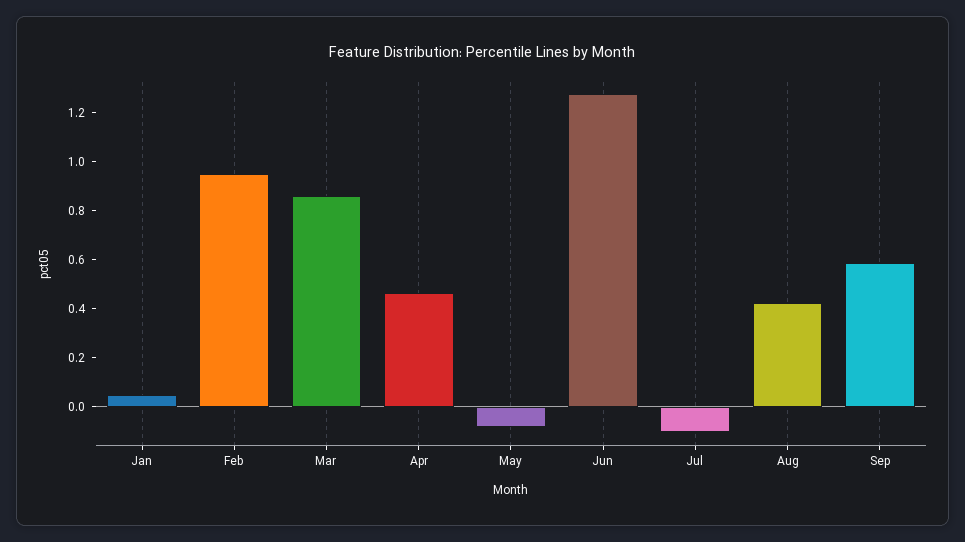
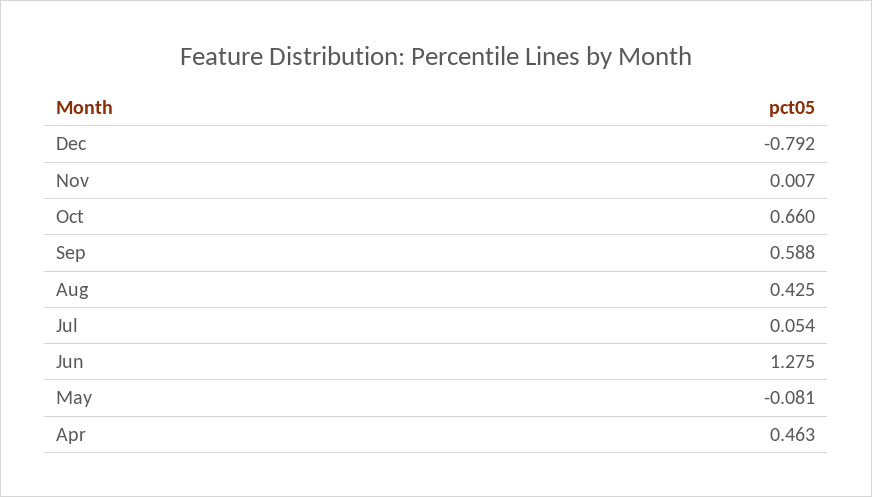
Jan: 0.05 -> none
Feb: 0.95 -> none
Mar: 0.85 -> none
Jul: -0.1 -> 0.054
Dec: none -> -0.792
Nov: none -> 0.007
Oct: none -> 0.66

